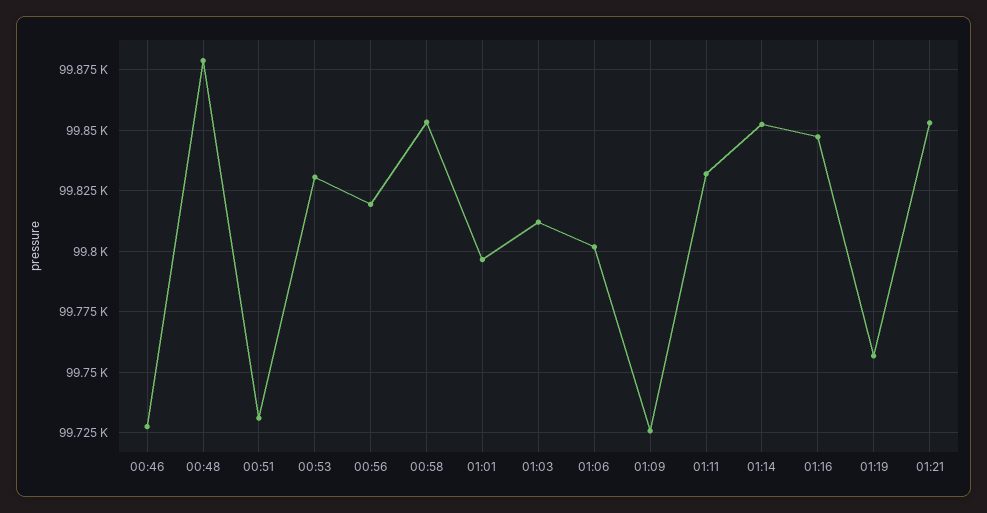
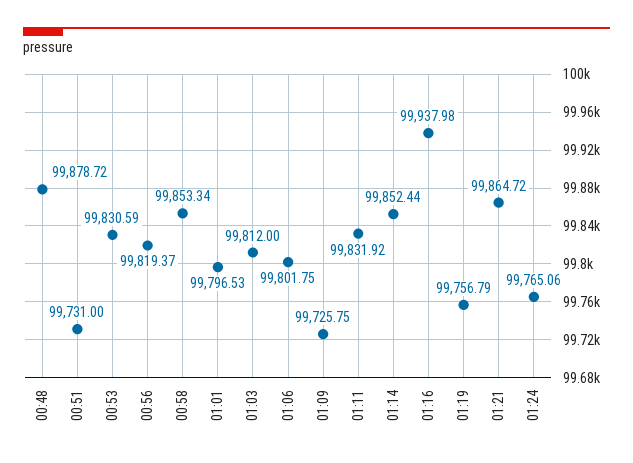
00:46: 99727.5 -> none
01:16: 99847.5 -> 99937.98
01:21: 99852.5 -> 99864.72
01:24: none -> 99765.06

